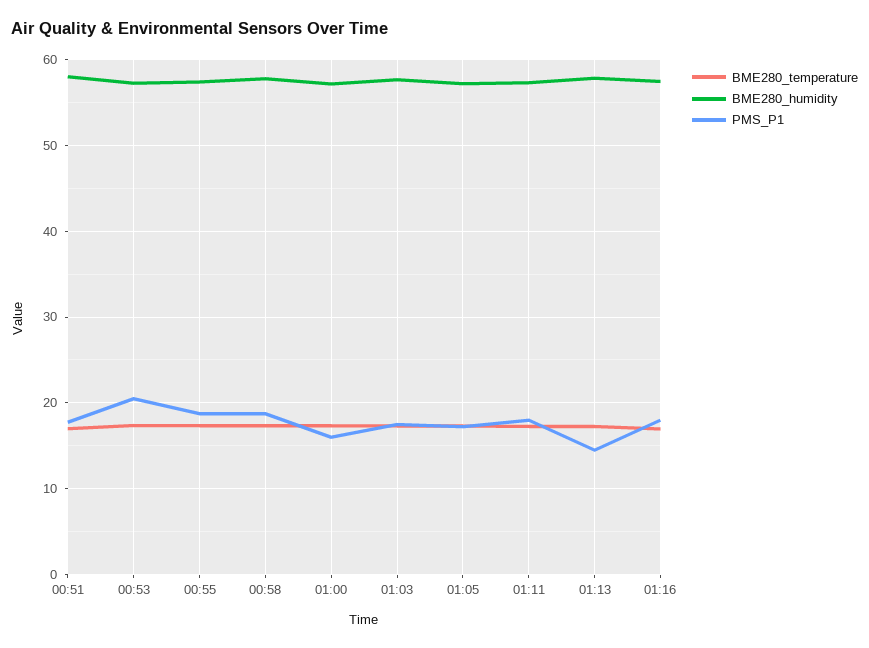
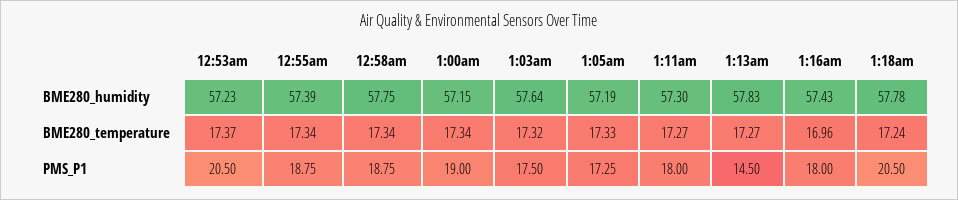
BME280_temperature, 00:51: 17 -> none
BME280_humidity, 00:51: 58 -> none
PMS_P1, 00:51: 18 -> none
PMS_P1, 01:00: 16 -> 19
BME280_humidity, 1:18am: none -> 57.78
BME280_temperature, 1:18am: none -> 17.24
PMS_P1, 1:18am: none -> 20.5

